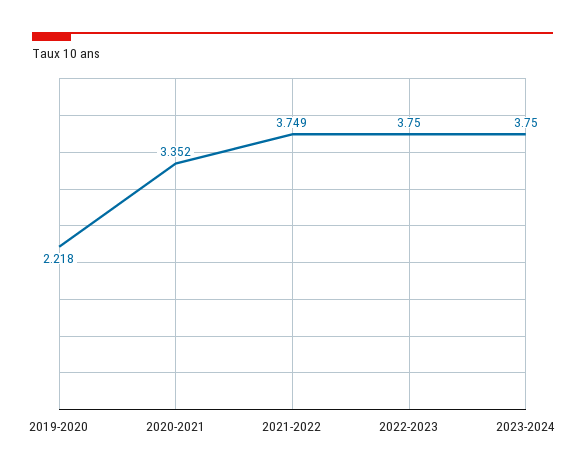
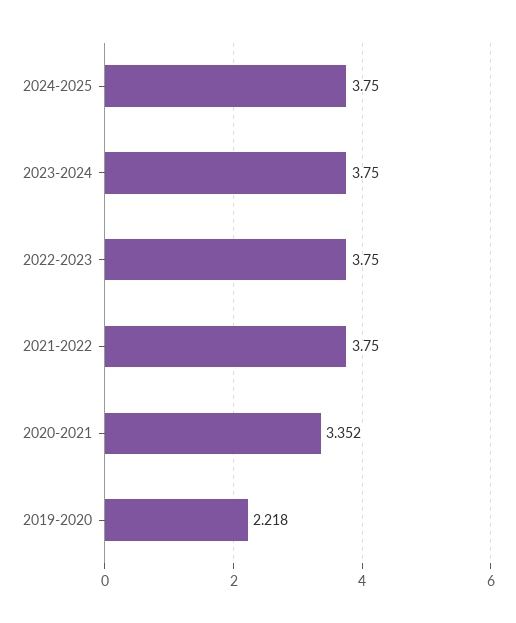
2021-2022: 3.749 -> 3.75
2024-2025: none -> 3.75

